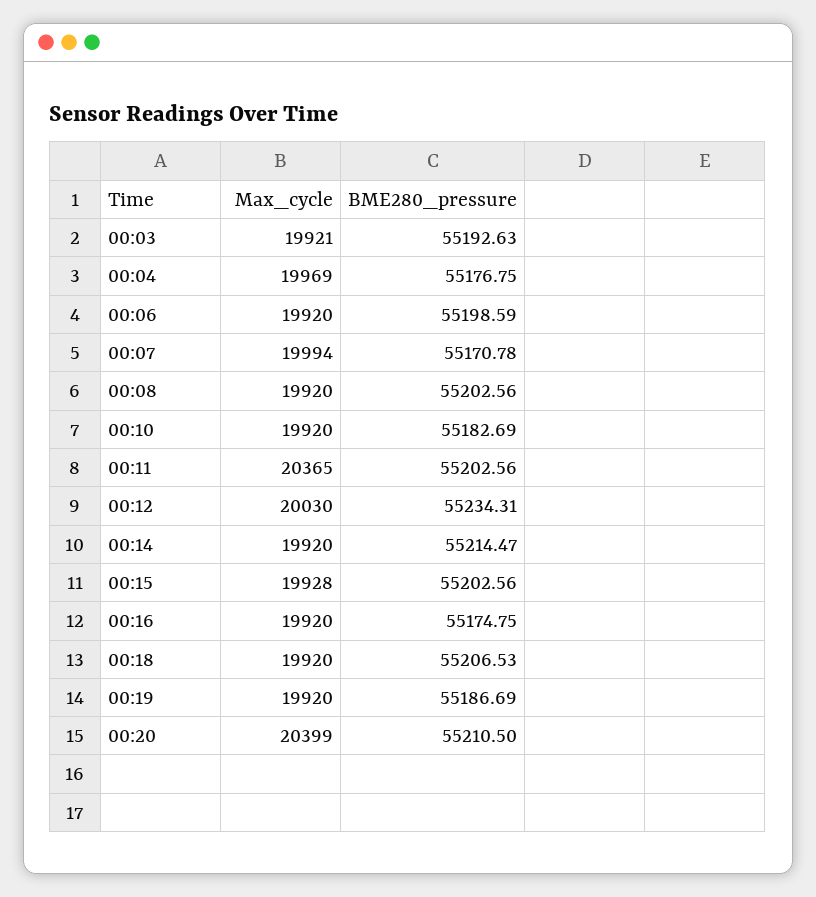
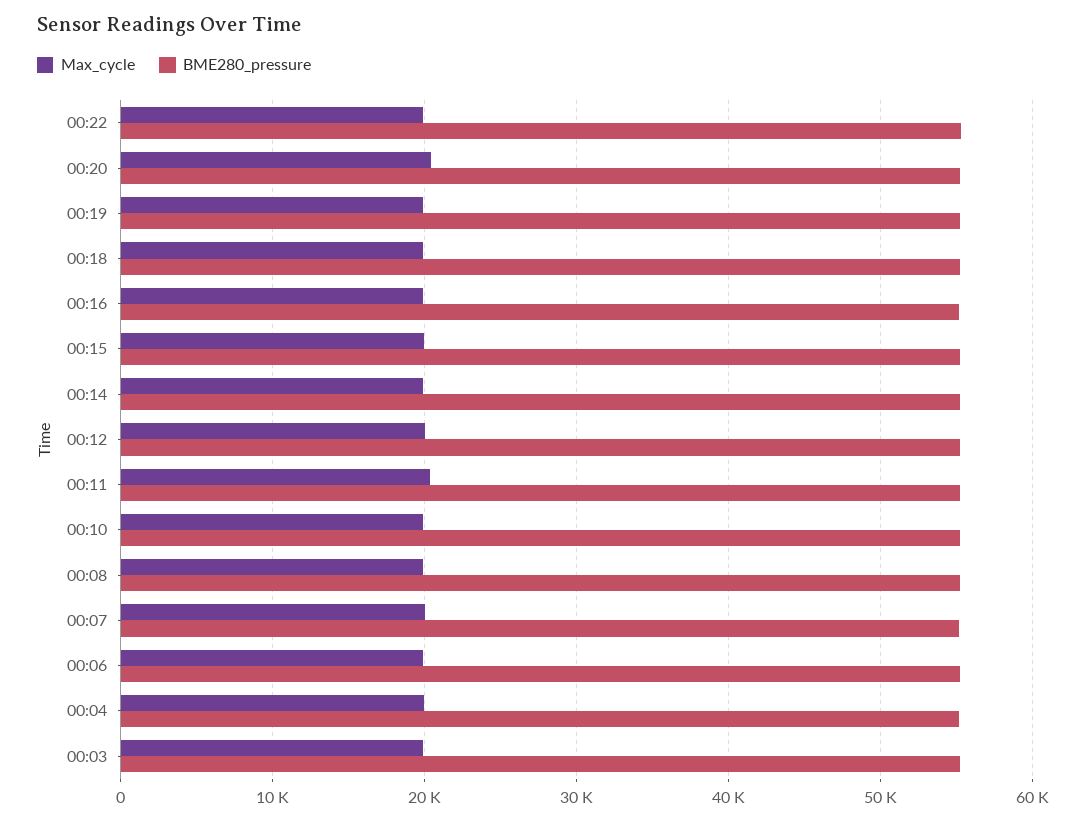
Max_cycle, 00:22: none -> 20000
BME280_pressure, 00:22: none -> 55000

